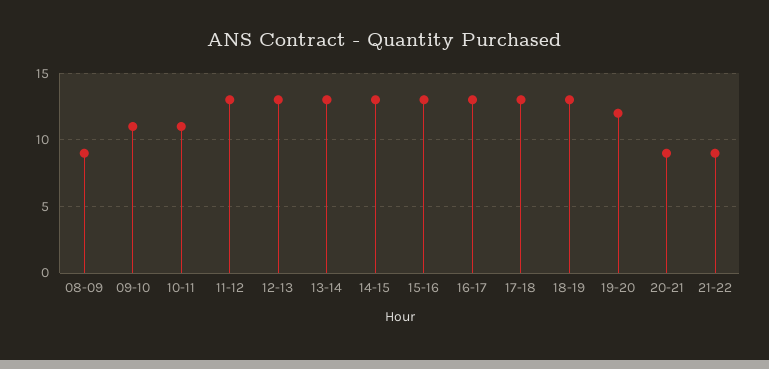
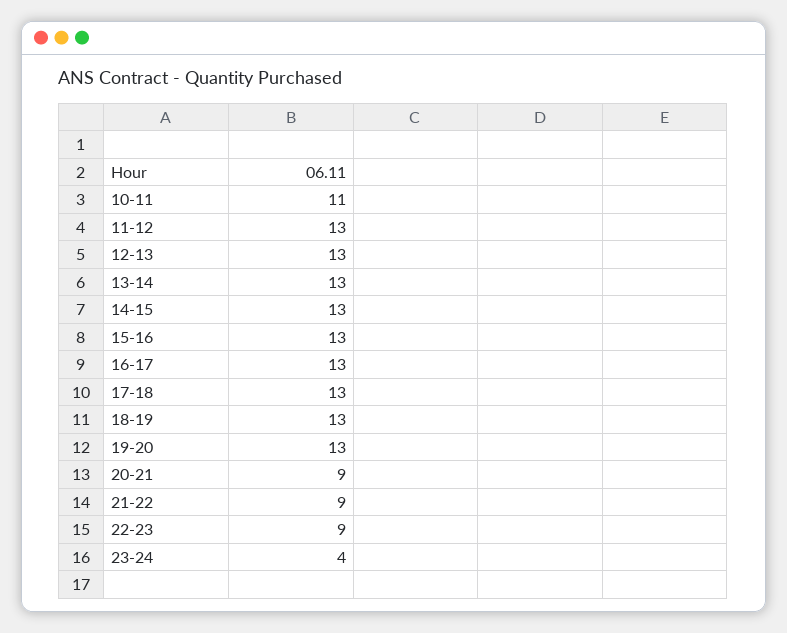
08-09: 9 -> none
09-10: 11 -> none
19-20: 12 -> 13
22-23: none -> 9
23-24: none -> 4

